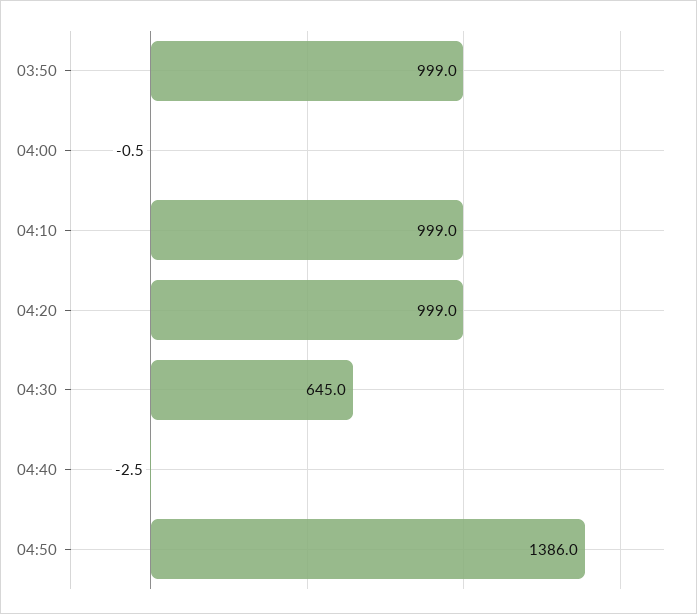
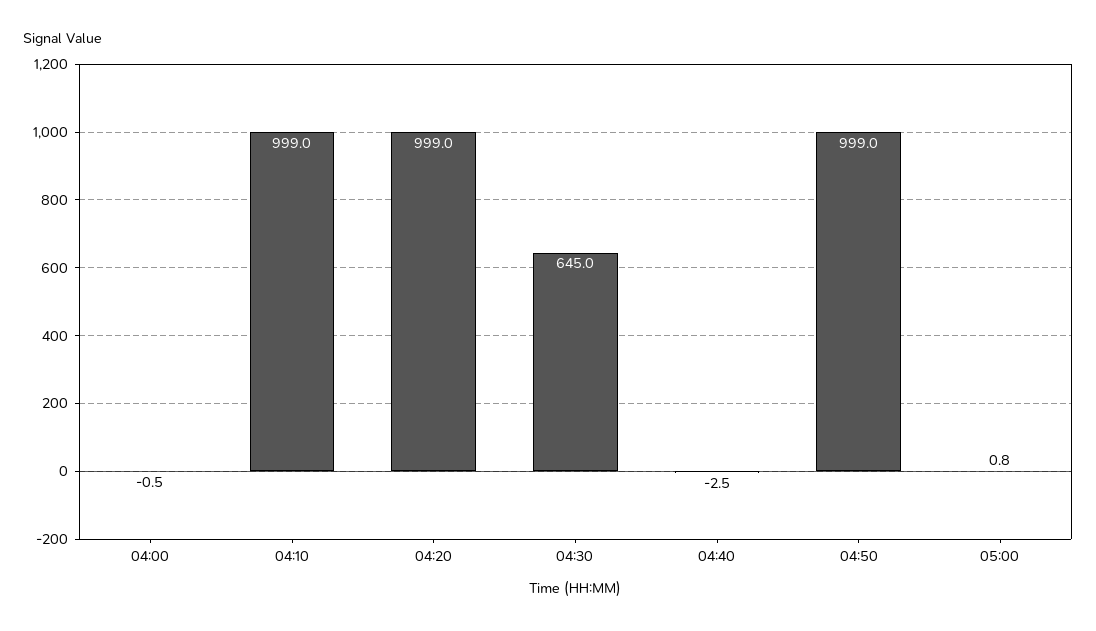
03:50: 999 -> none
04:50: 1386 -> 999
05:00: none -> 0.8

